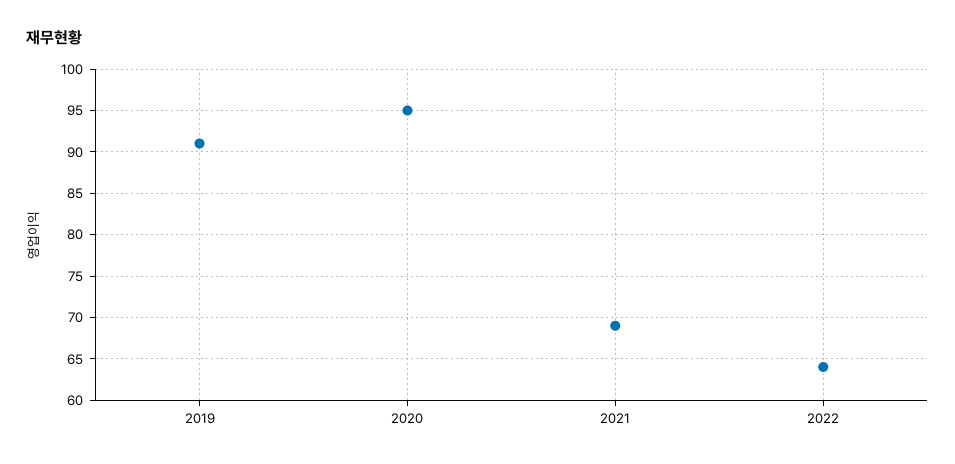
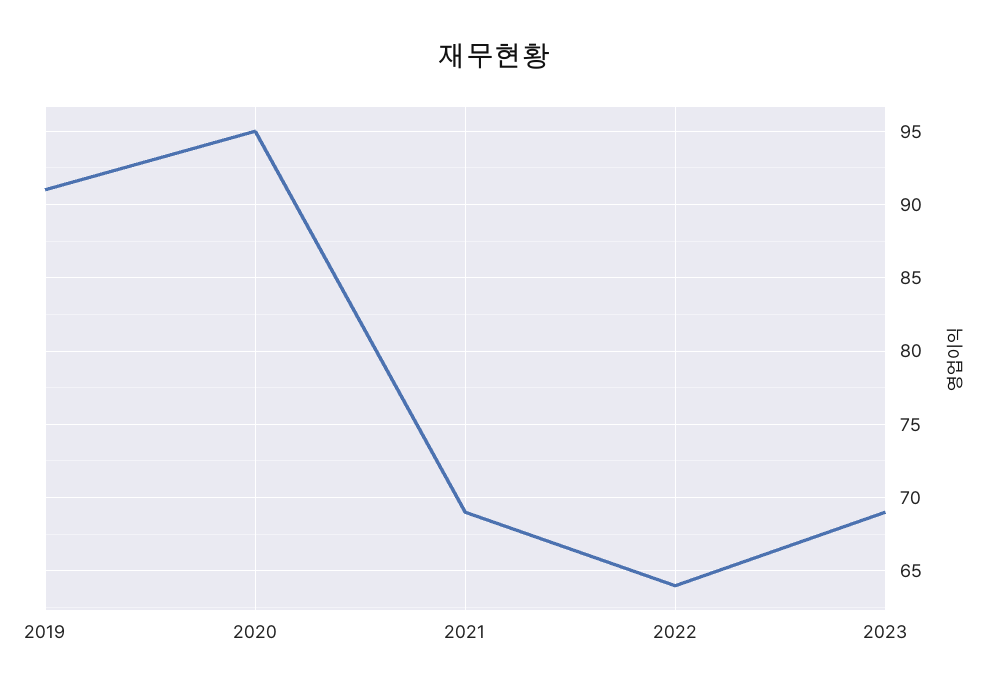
2023: none -> 69

